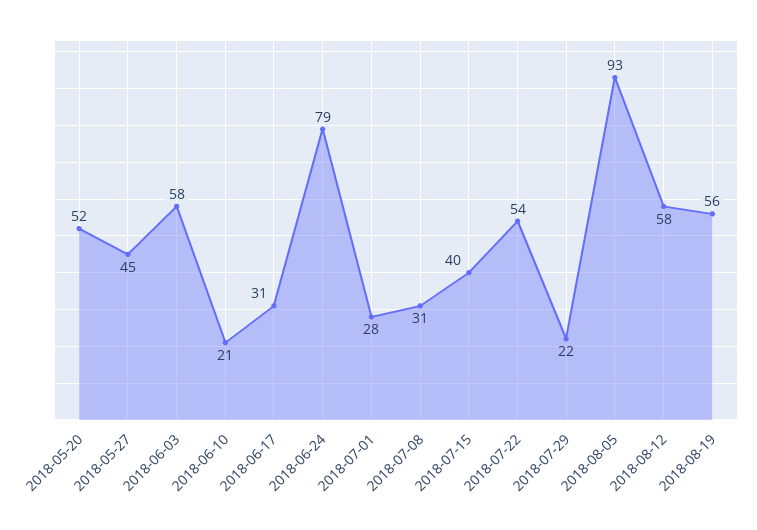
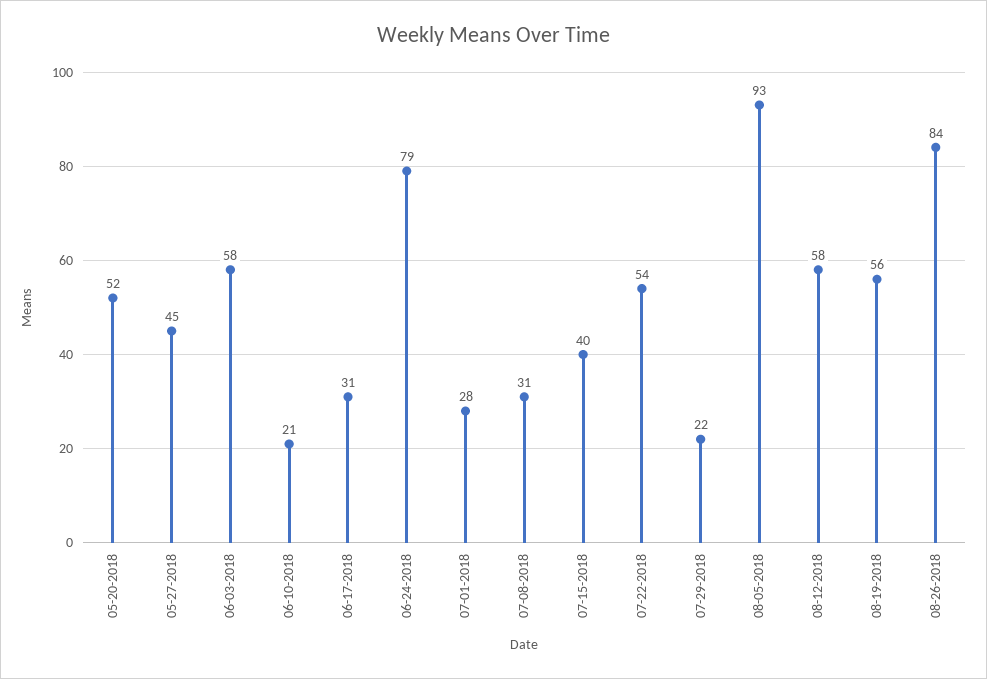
08-26-2018: none -> 84

